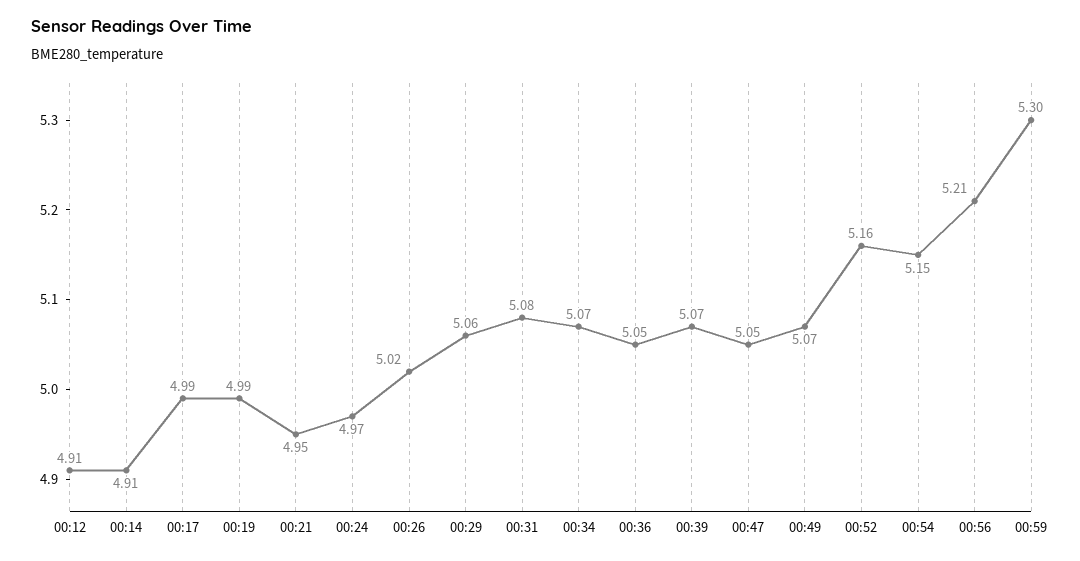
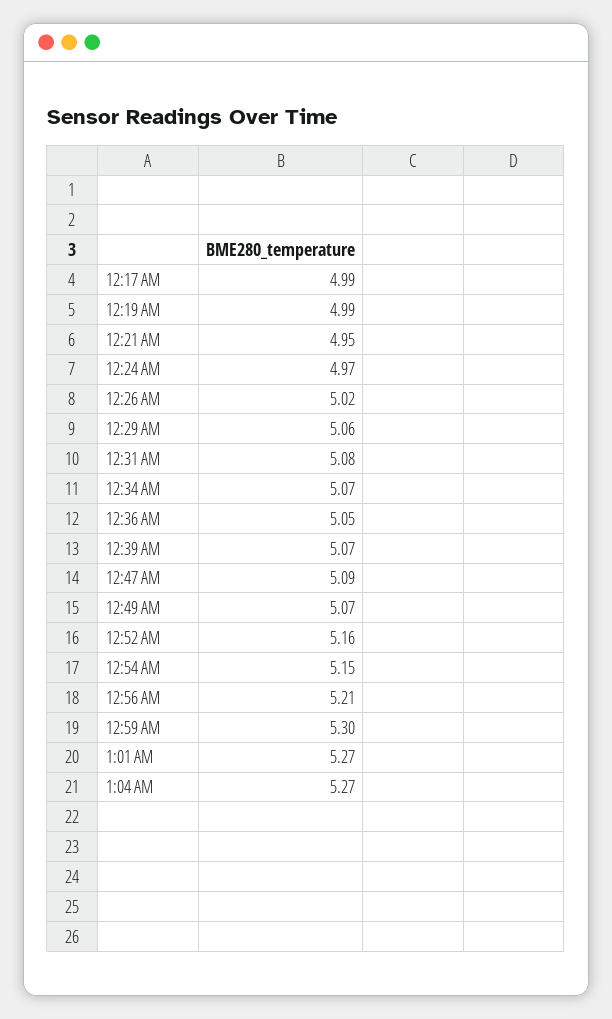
00:12: 4.91 -> none
00:14: 4.91 -> none
00:47: 5.05 -> 5.09
1:01 AM: none -> 5.27
1:04 AM: none -> 5.27

